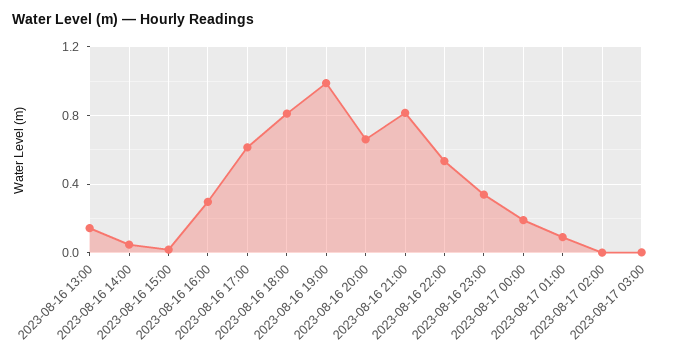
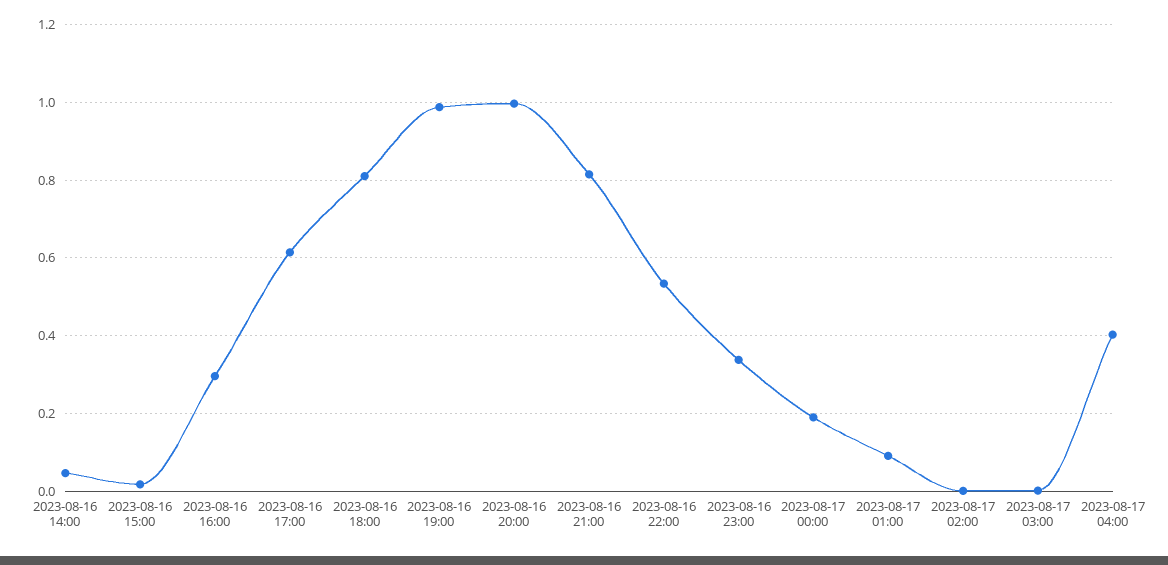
2023-08-16 13:00: 0.15 -> none
2023-08-16 20:00: 0.65 -> 1
2023-08-17 04:00: none -> 0.4

